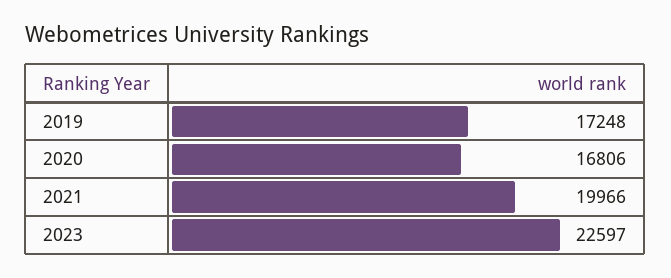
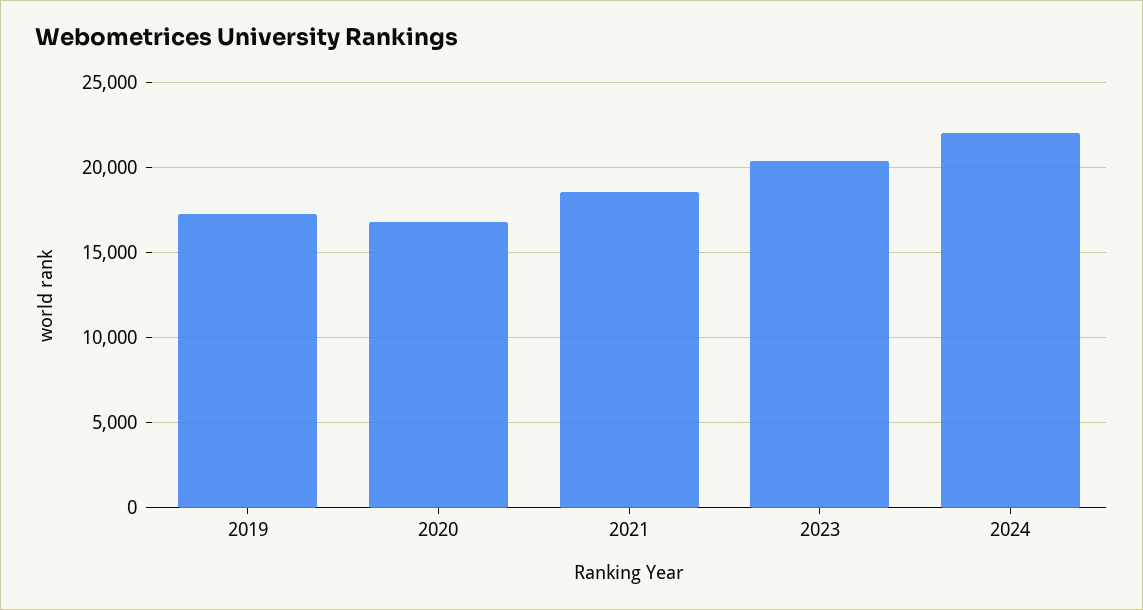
2021: 19966 -> 18500
2023: 22597 -> 20500
2024: none -> 22000

